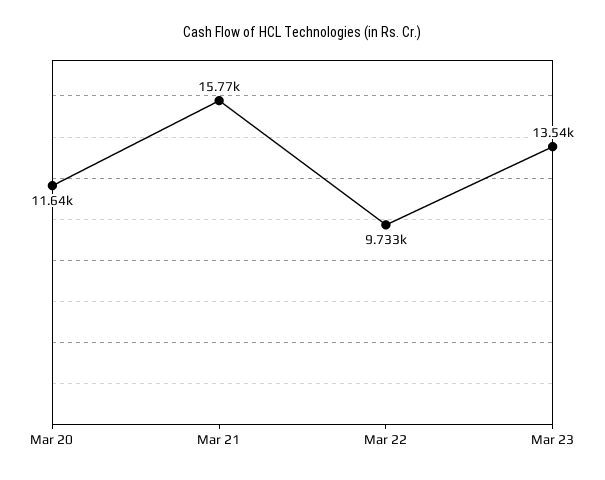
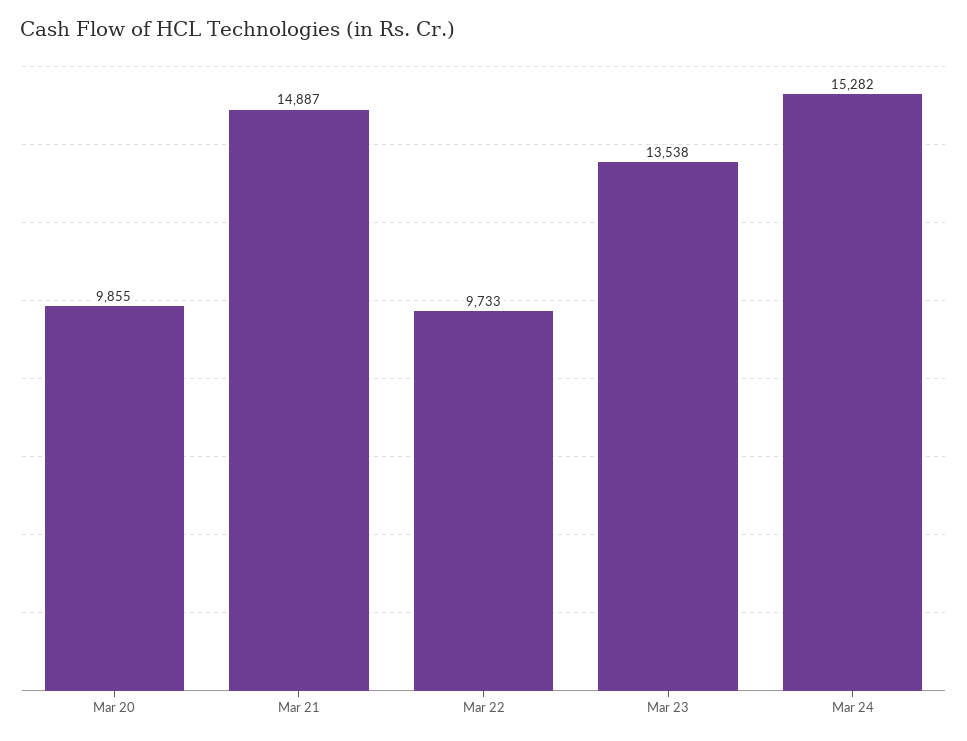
Mar 20: 11640 -> 9855
Mar 21: 15770 -> 14887
Mar 24: none -> 15282

